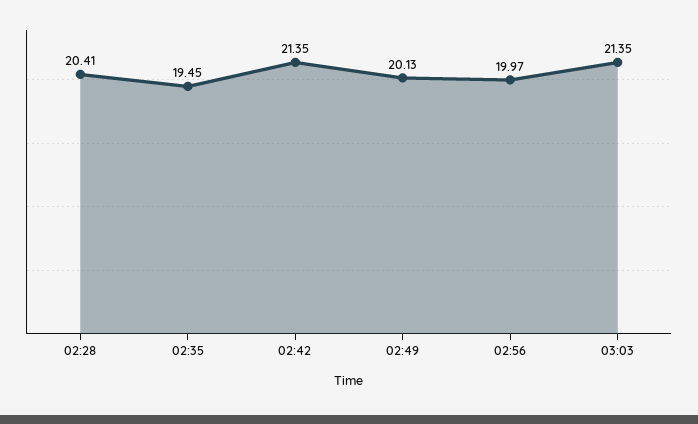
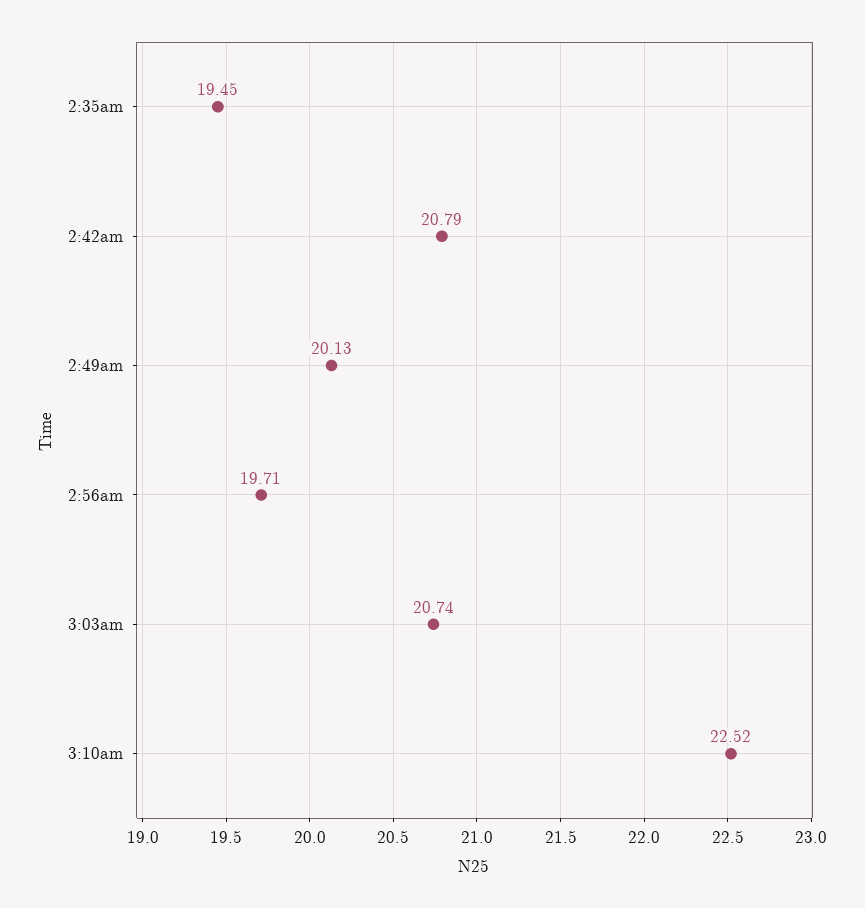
02:28: 20.41 -> none
02:42: 21.35 -> 20.79
02:56: 19.97 -> 19.71
03:03: 21.35 -> 20.74
3:10am: none -> 22.52

